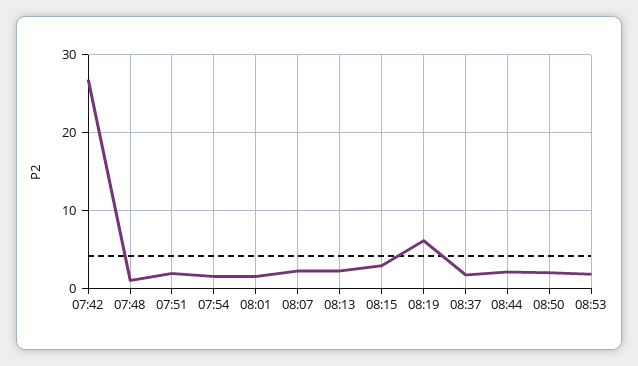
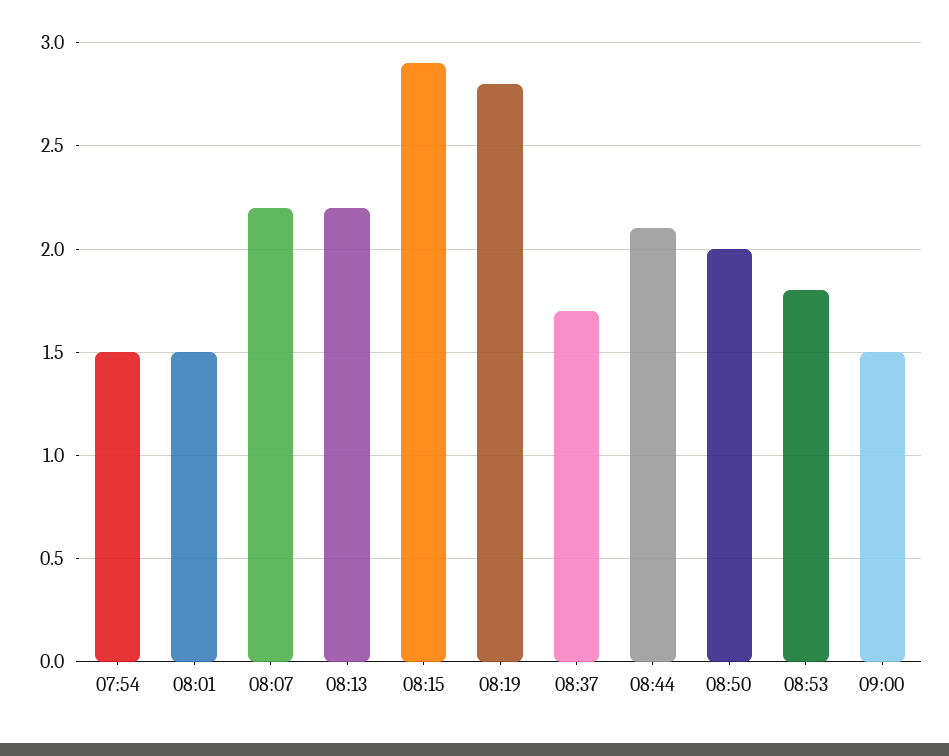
07:42: 27 -> none
07:48: 1 -> none
07:51: 2 -> none
08:19: 6 -> 2.8
09:00: none -> 1.5

